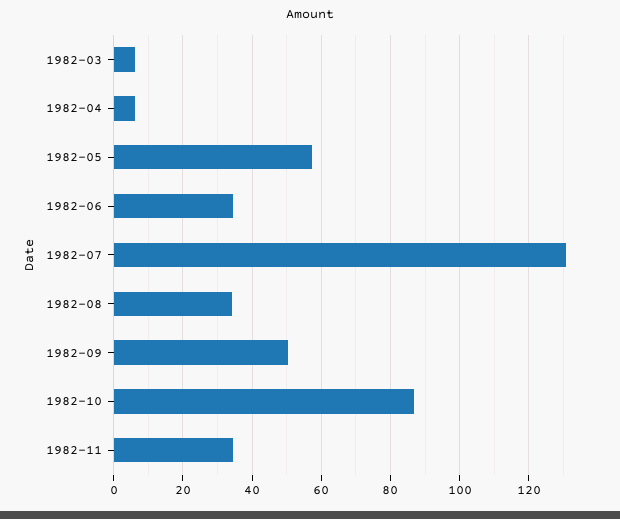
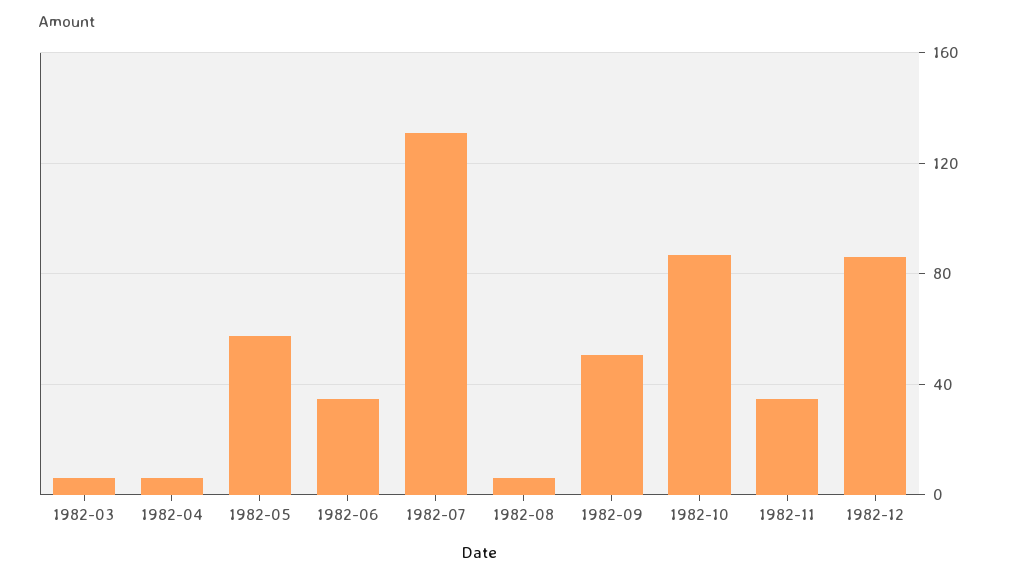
1982-08: 34 -> 5
1982-12: none -> 85

